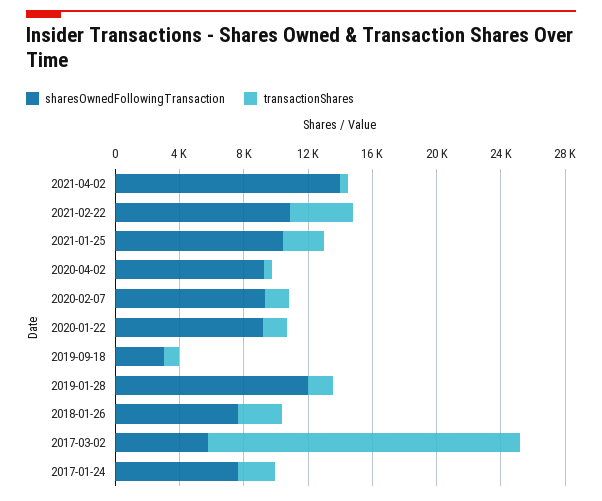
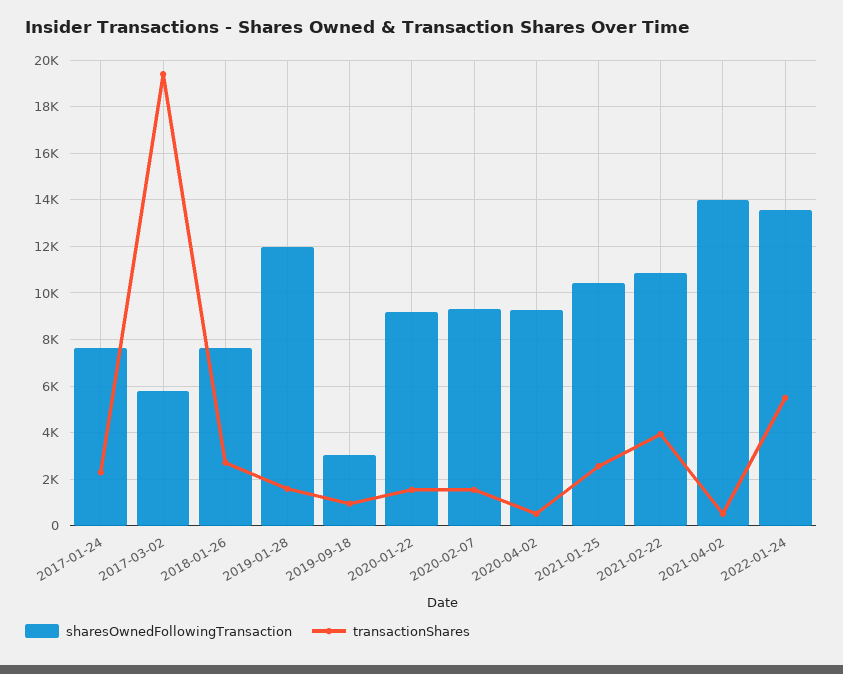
sharesOwnedFollowingTransaction, 2022-01-24: none -> 13500
transactionShares, 2022-01-24: none -> 5500

